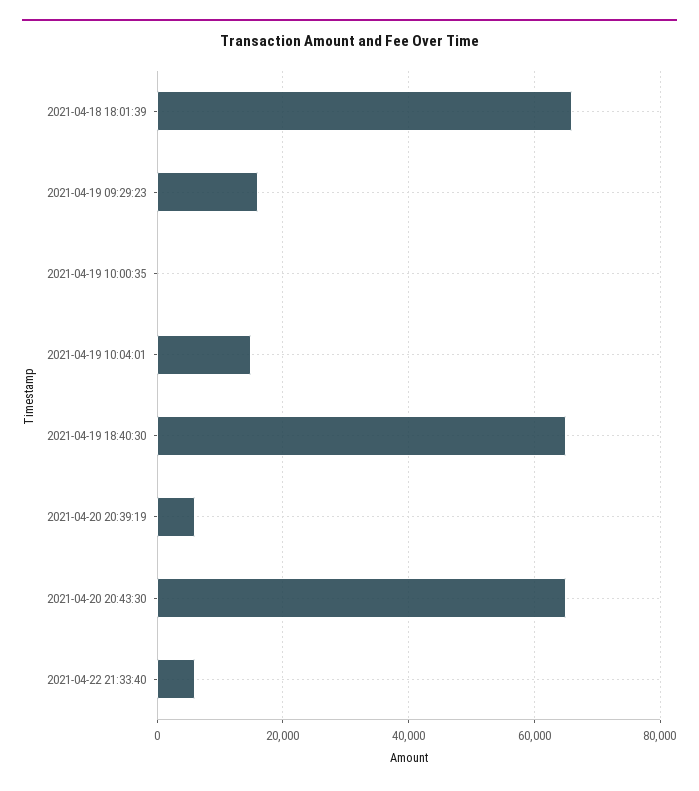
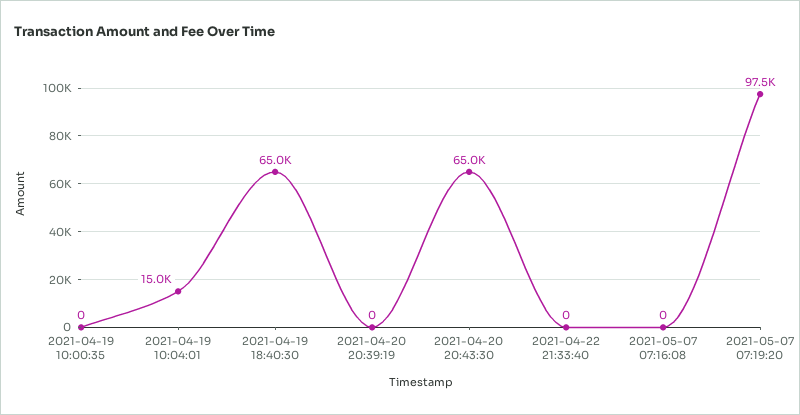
2021-04-18 18:01:39: 66000 -> none
2021-04-19 09:29:23: 16000 -> none
2021-04-20 20:39:19: 6000 -> 0
2021-04-22 21:33:40: 6000 -> 0
2021-05-07 07:16:08: none -> 0
2021-05-07 07:19:20: none -> 97500

